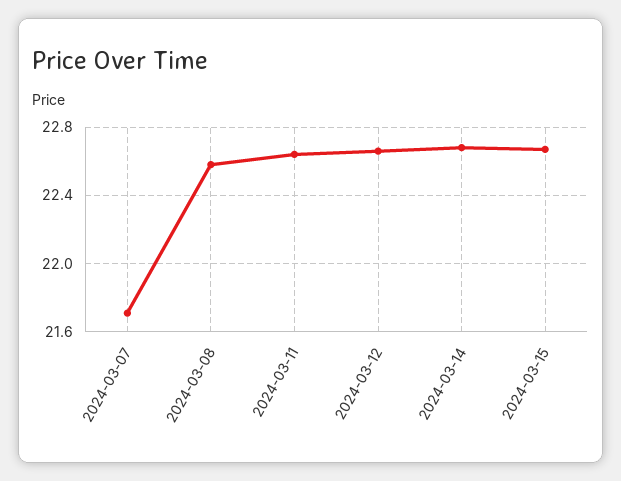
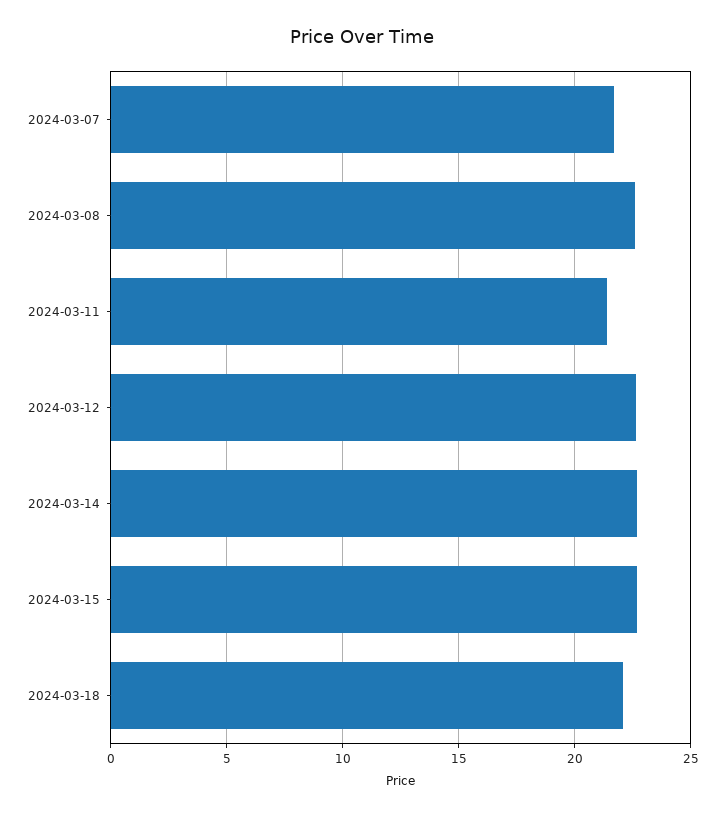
2024-03-11: 22.65 -> 21.5
2024-03-18: none -> 22

